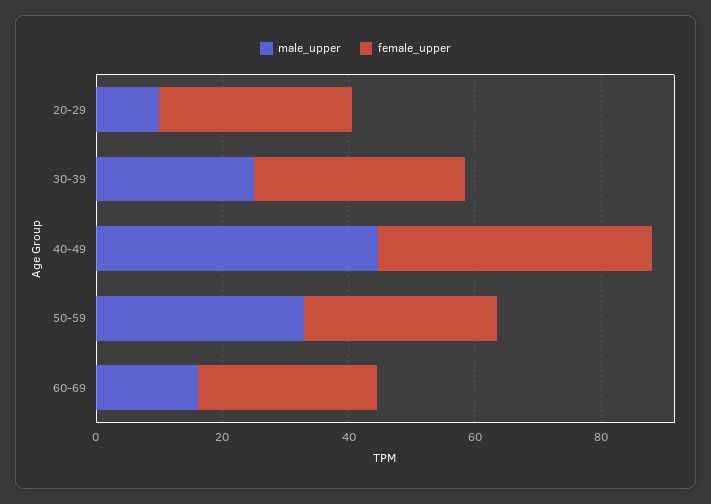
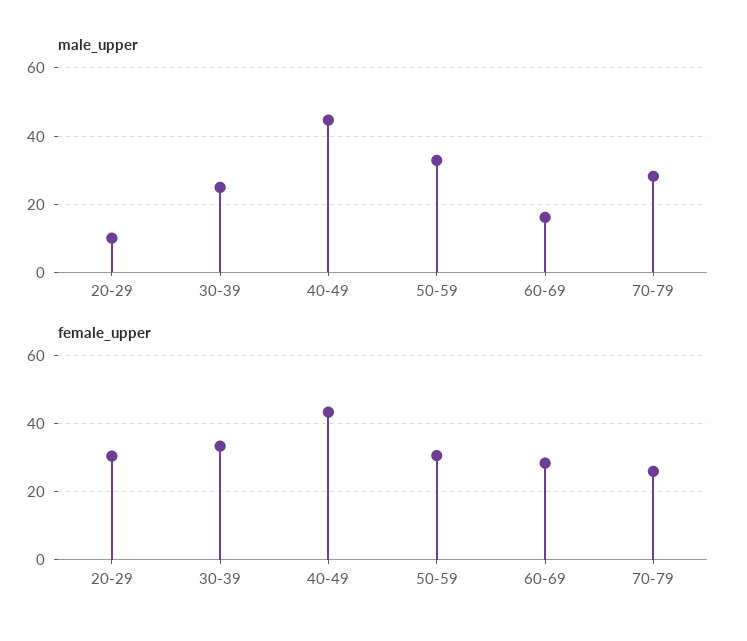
male_upper, 70-79: none -> 28
female_upper, 70-79: none -> 26

